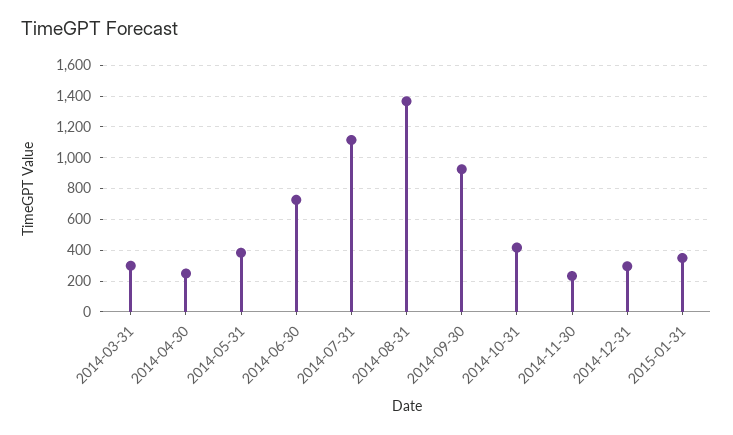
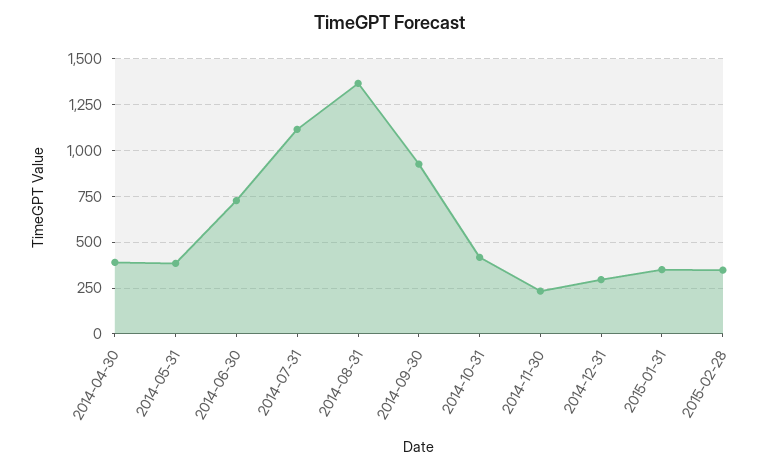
2014-03-31: 300 -> none
2014-04-30: 250 -> 400
2015-02-28: none -> 350

